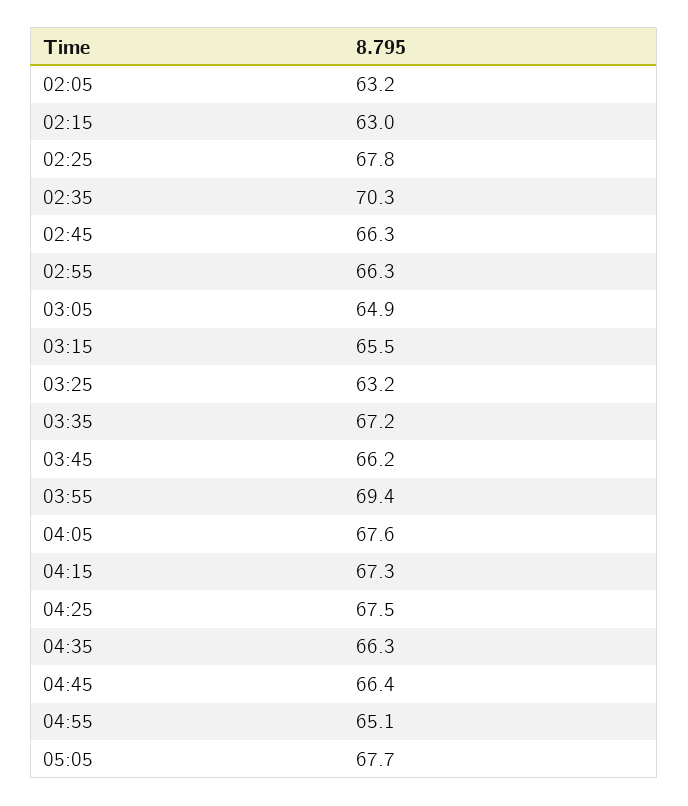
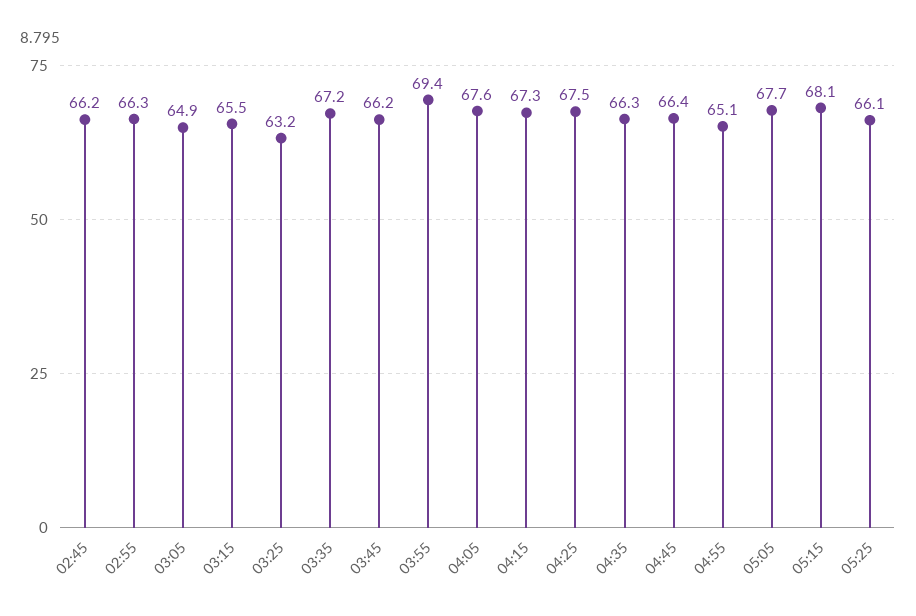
02:05: 63.2 -> none
02:15: 63 -> none
02:25: 67.8 -> none
02:35: 70.3 -> none
02:45: 66.3 -> 66.2
05:15: none -> 68.1
05:25: none -> 66.1

